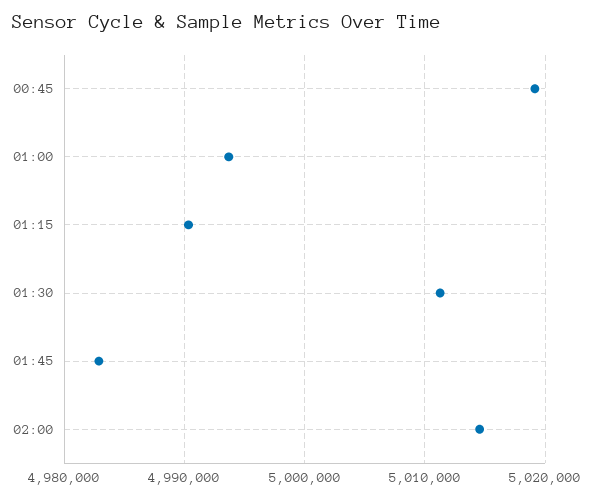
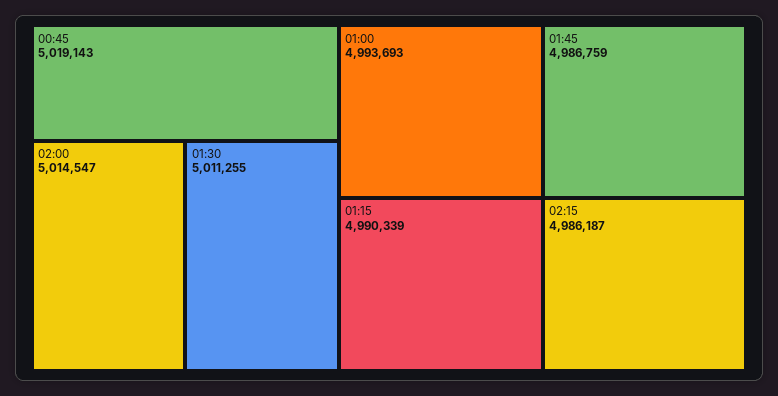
01:45: 4983000 -> 4986759
02:15: none -> 4986187

